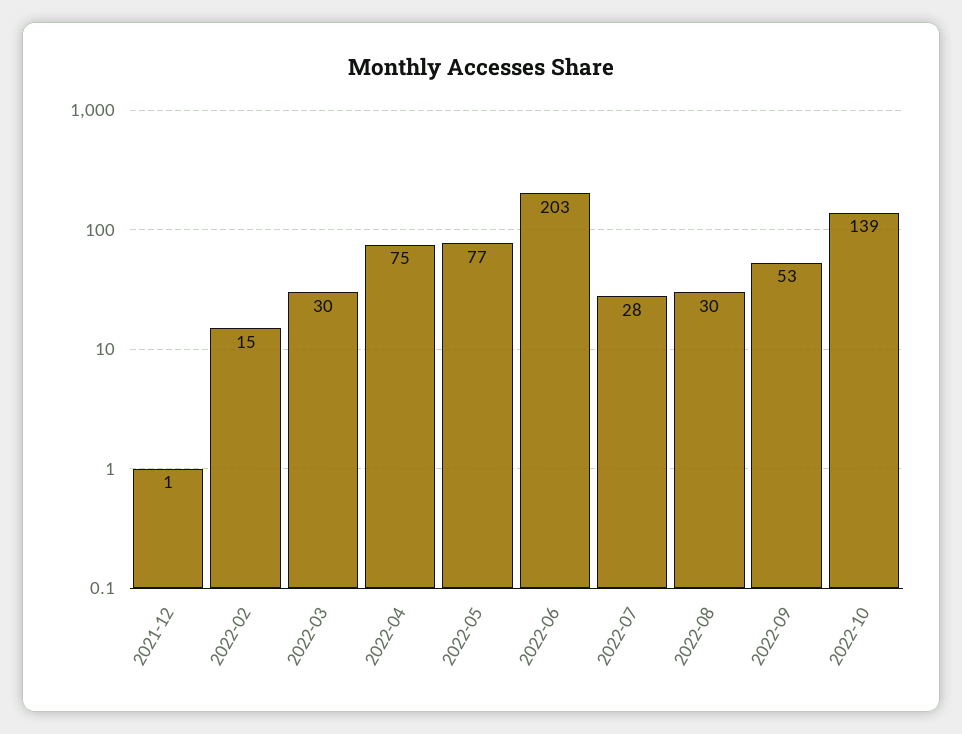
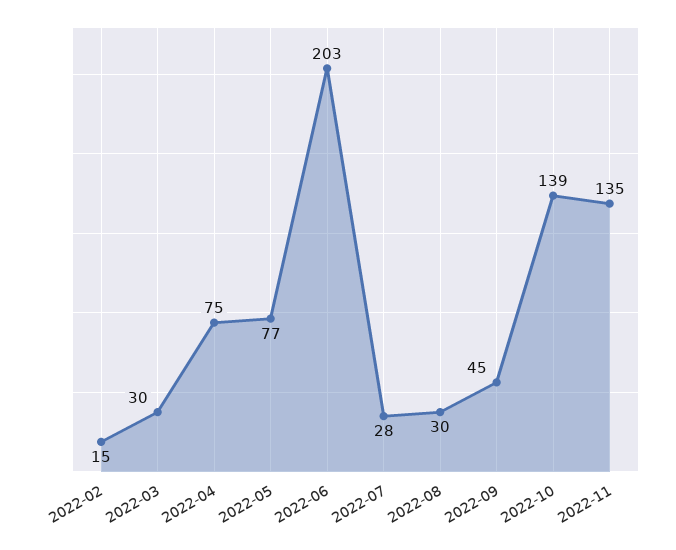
2021-12: 1 -> none
2022-09: 53 -> 45
2022-11: none -> 135

